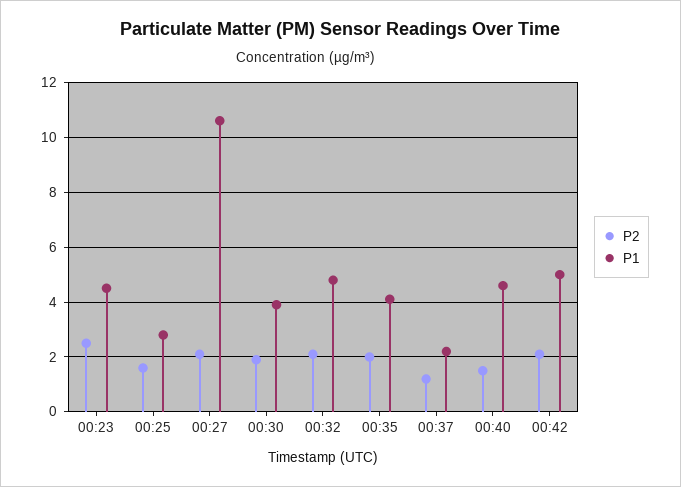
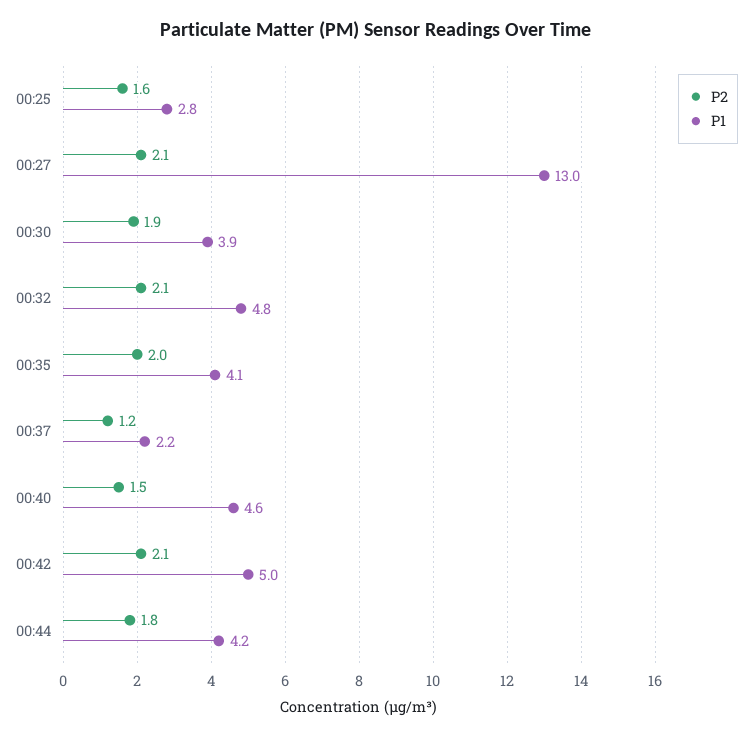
P2, 00:23: 2.5 -> none
P1, 00:23: 4.5 -> none
P1, 00:27: 10.5 -> 13
P2, 00:44: none -> 1.8
P1, 00:44: none -> 4.2

